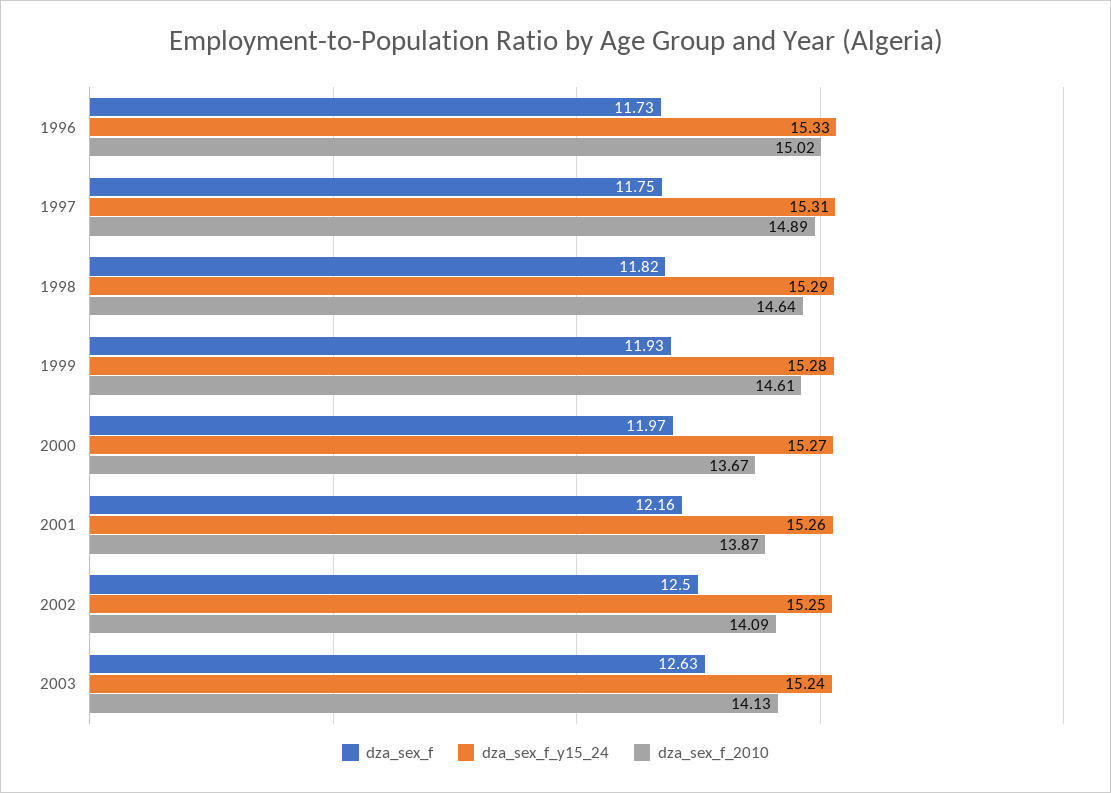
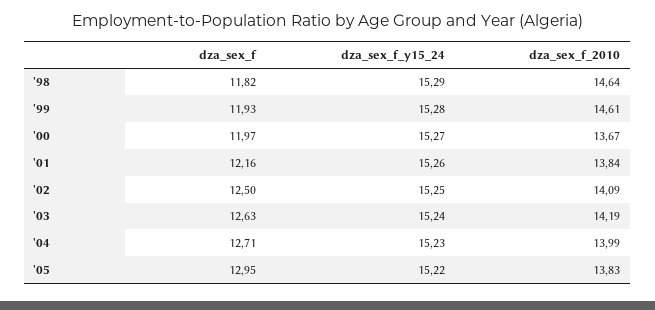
dza_sex_f, 1996: 11.73 -> none
dza_sex_f_y15_24, 1996: 15.33 -> none
dza_sex_f_2010, 1996: 15.02 -> none
dza_sex_f, 1997: 11.75 -> none
dza_sex_f_y15_24, 1997: 15.31 -> none
dza_sex_f_2010, 1997: 14.89 -> none
dza_sex_f_2010, 2001: 13.87 -> 13.84
dza_sex_f_2010, 2003: 14.13 -> 14.19
dza_sex_f, '04: none -> 12.71
dza_sex_f_y15_24, '04: none -> 15.23
dza_sex_f_2010, '04: none -> 13.99
dza_sex_f, '05: none -> 12.95
dza_sex_f_y15_24, '05: none -> 15.22
dza_sex_f_2010, '05: none -> 13.83

